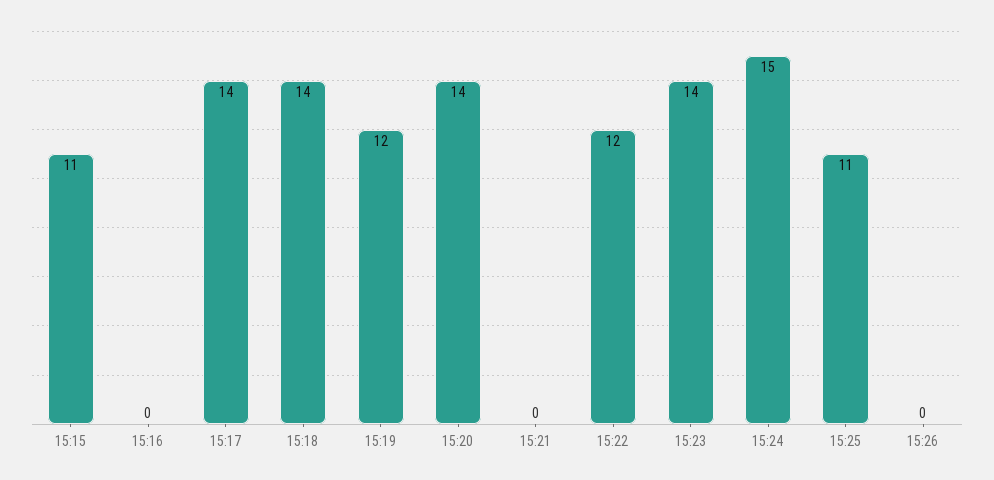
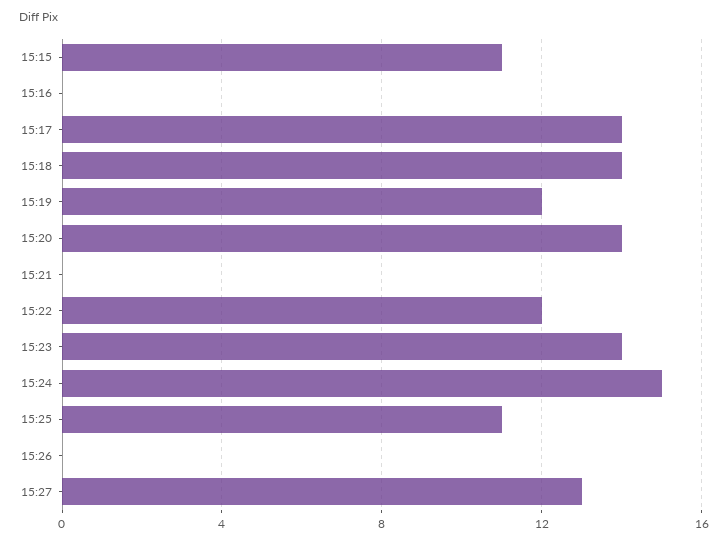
15:27: none -> 13

